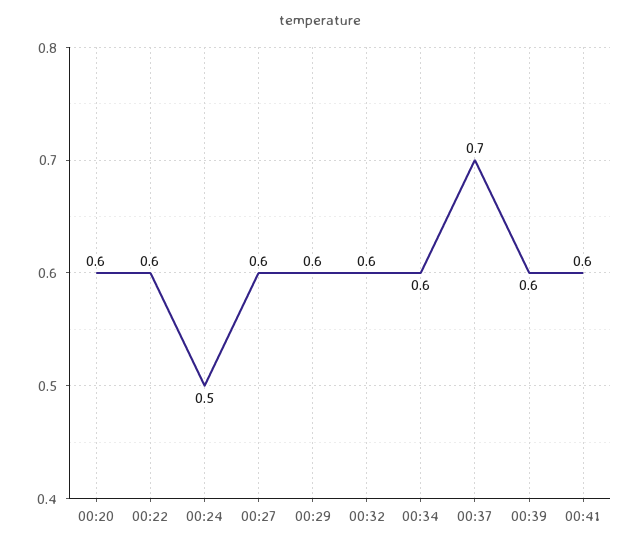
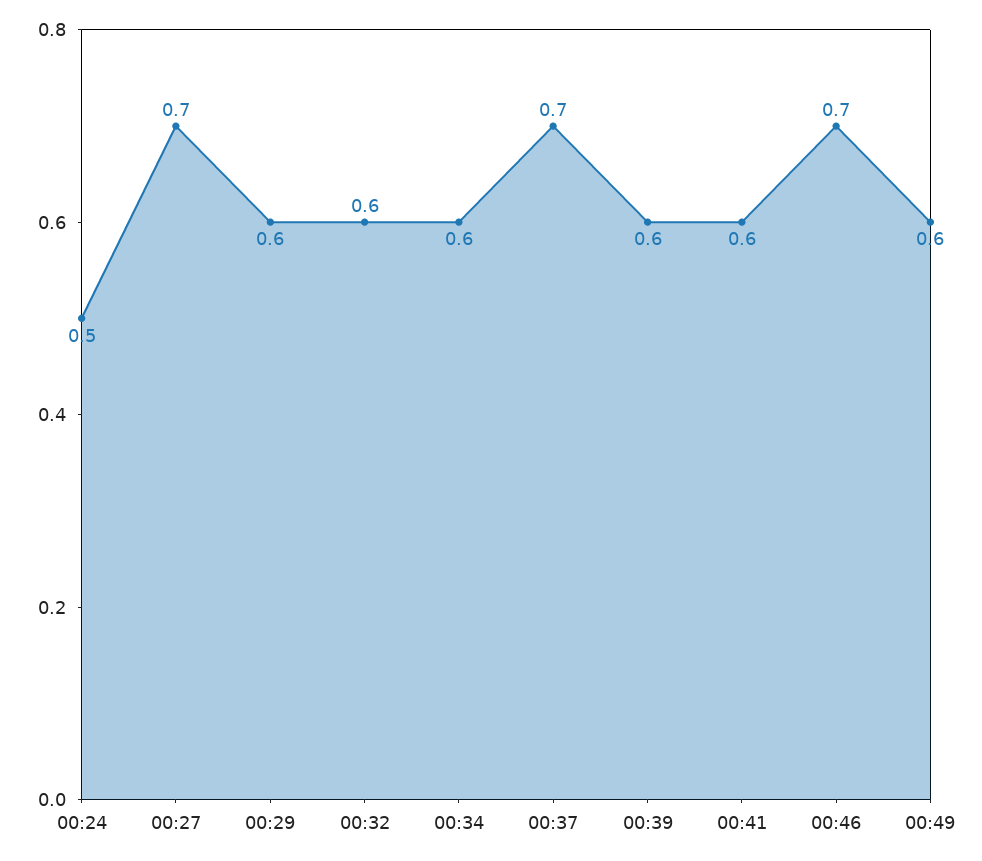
00:20: 0.6 -> none
00:22: 0.6 -> none
00:27: 0.6 -> 0.7
00:46: none -> 0.7
00:49: none -> 0.6

